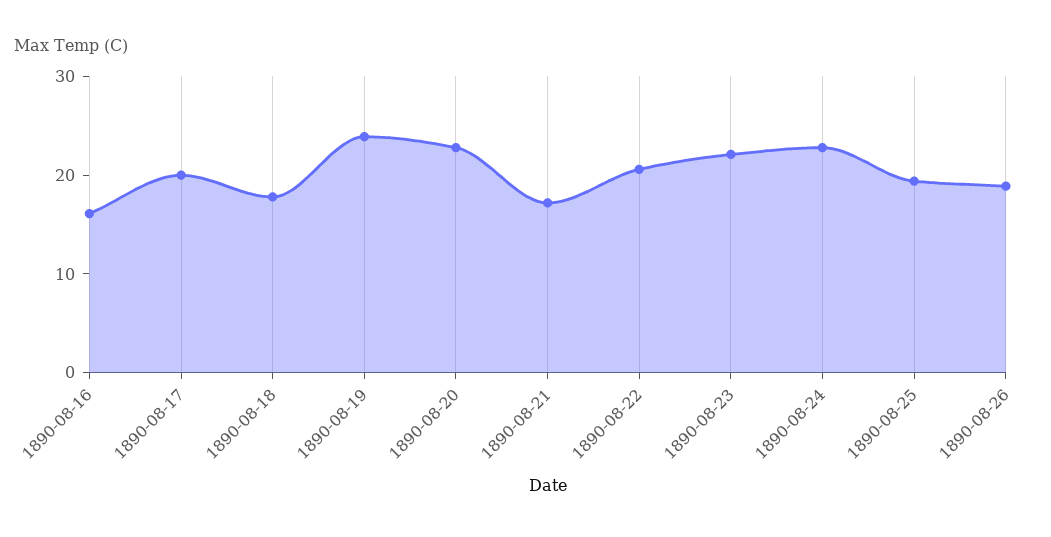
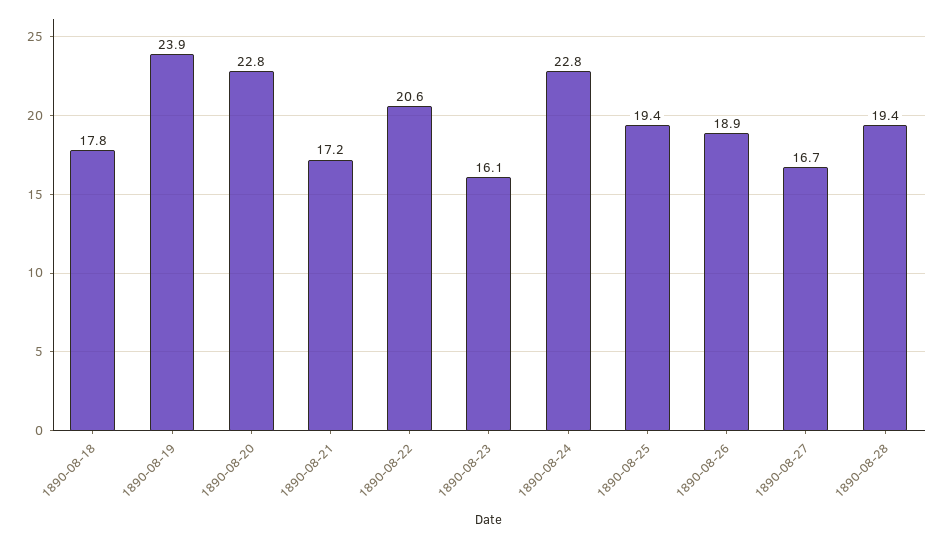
1890-08-16: 16 -> none
1890-08-17: 20 -> none
1890-08-23: 22 -> 16.1
1890-08-27: none -> 16.7
1890-08-28: none -> 19.4

